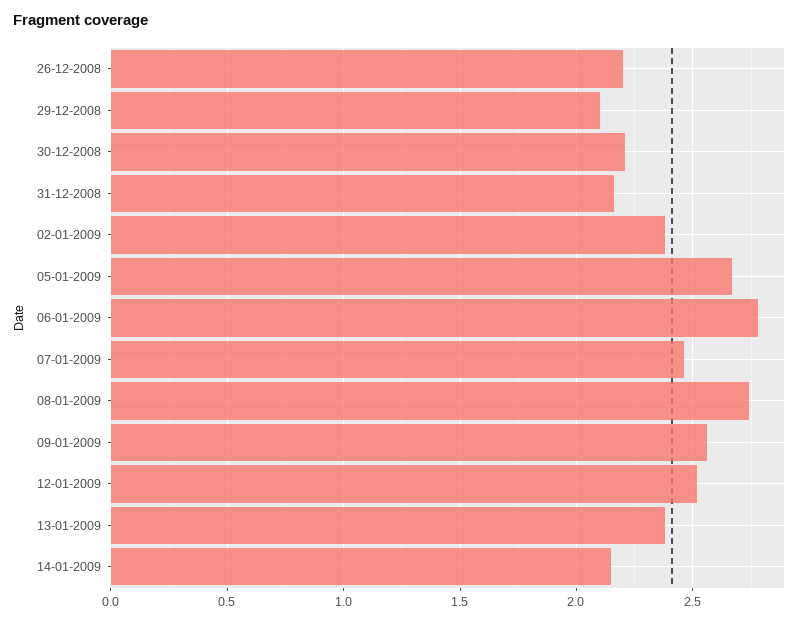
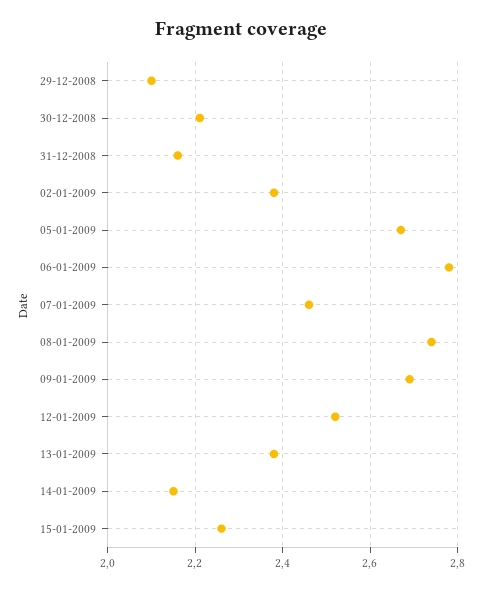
26-12-2008: 2.2 -> none
09-01-2009: 2.55 -> 2.7
15-01-2009: none -> 2.25

